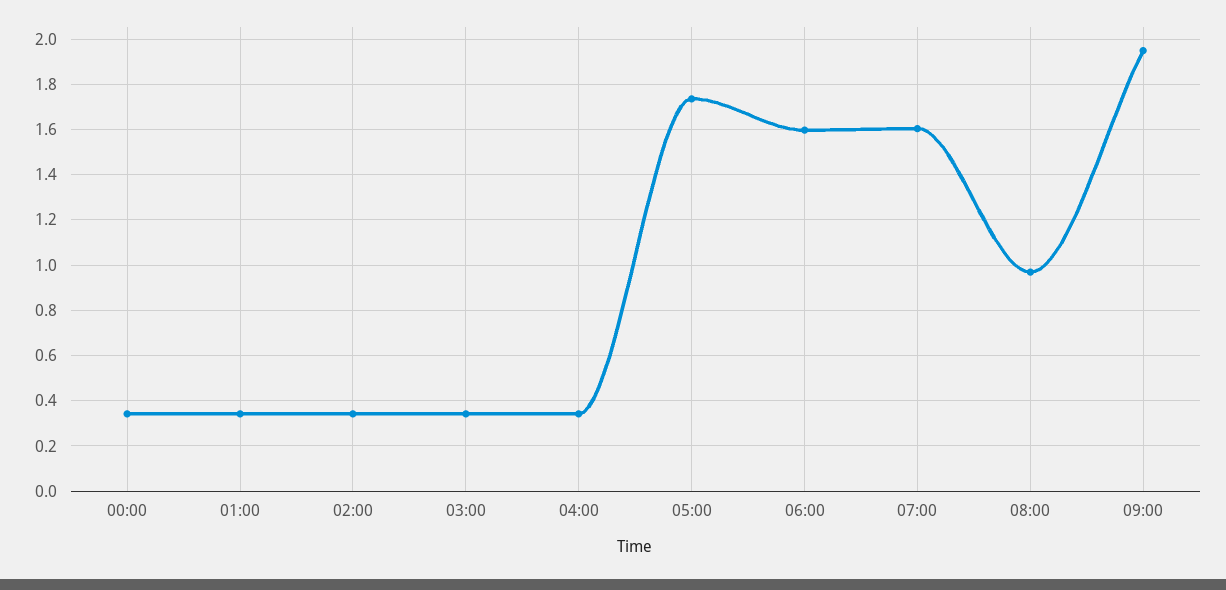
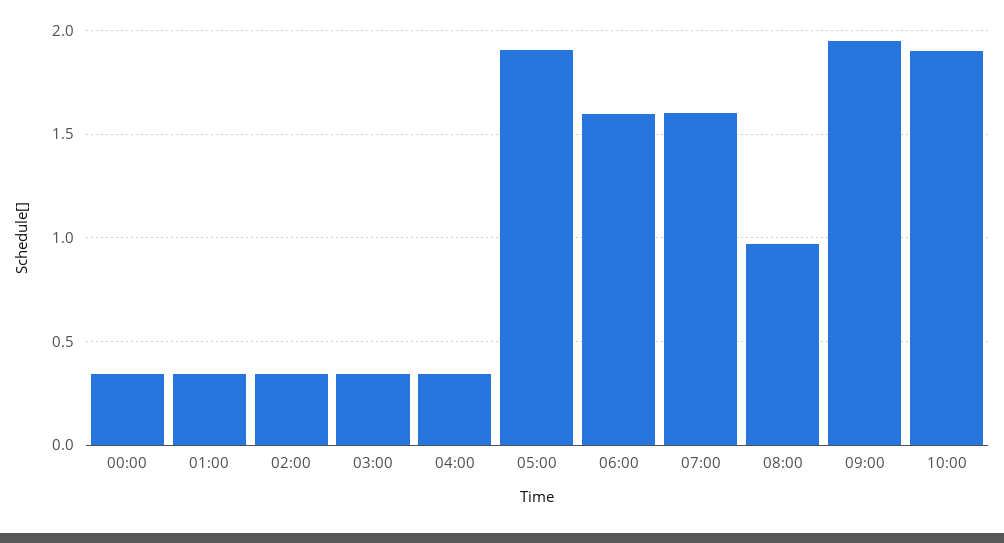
05:00: 1.75 -> 1.9
10:00: none -> 1.9

